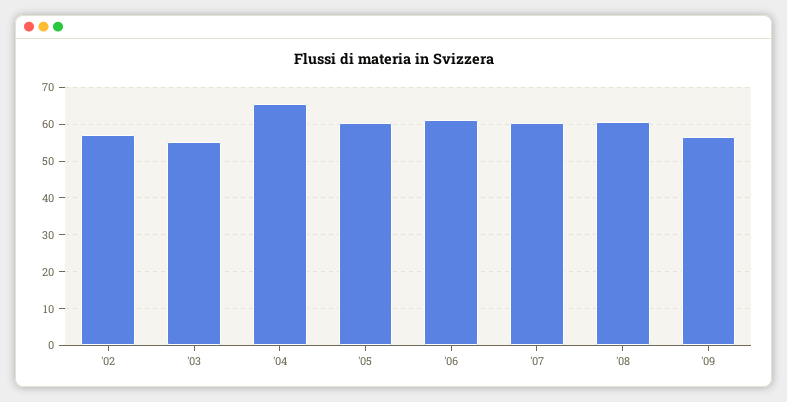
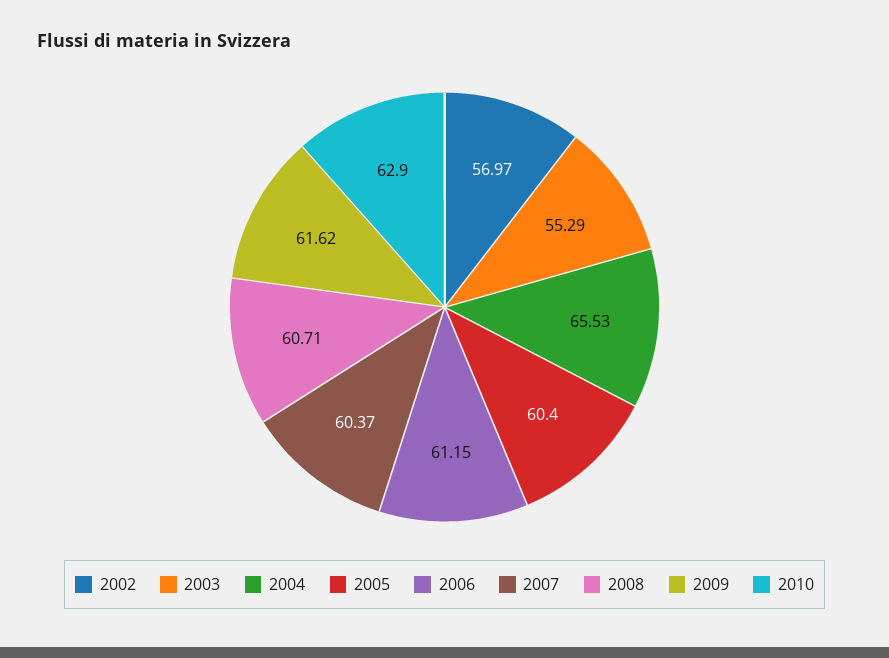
'09: 56 -> 61.62
2010: none -> 62.9

